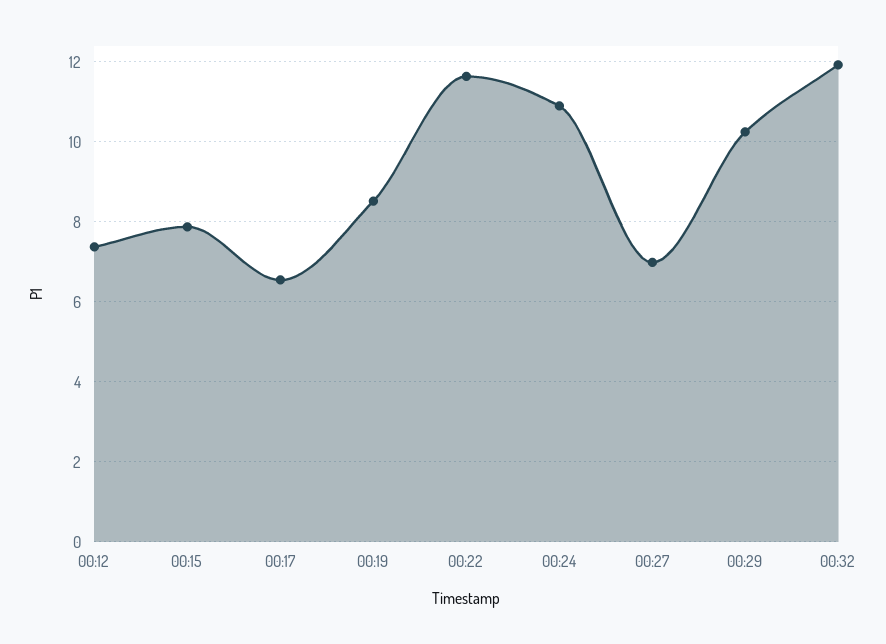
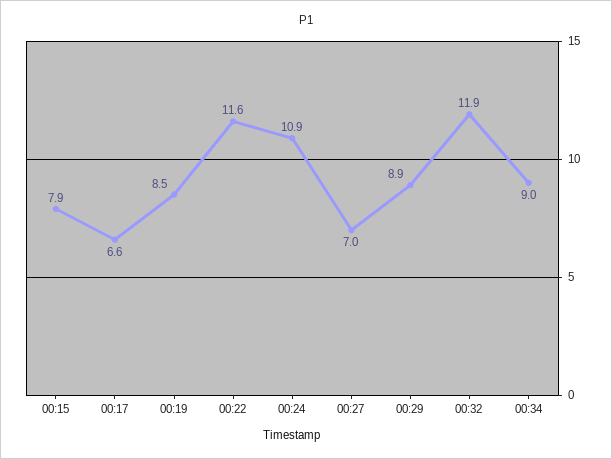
00:12: 7.4 -> none
00:29: 10.2 -> 8.9
00:34: none -> 9

